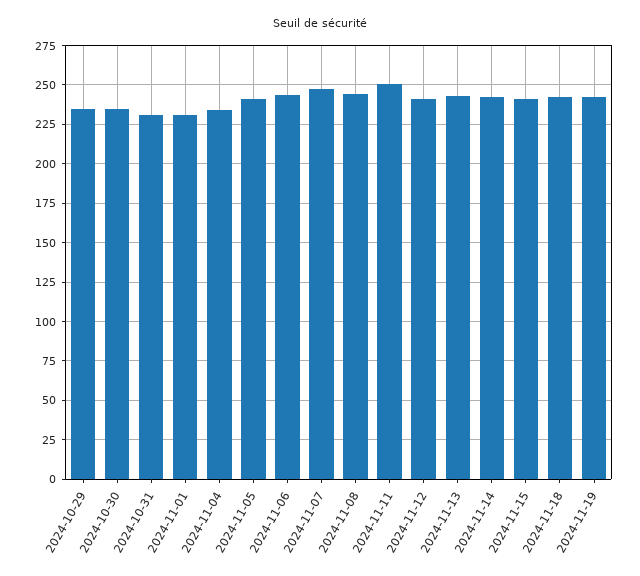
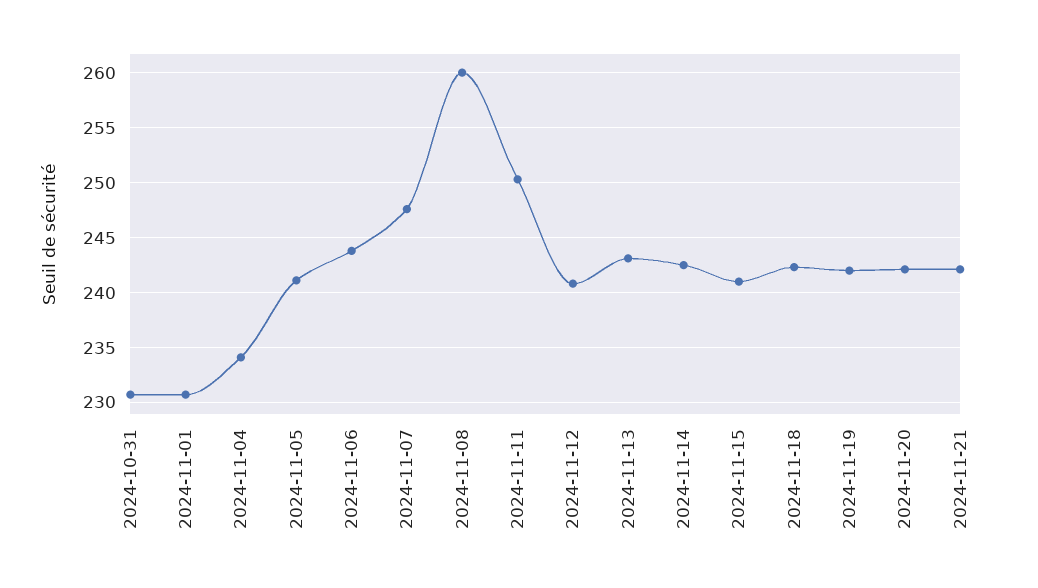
2024-10-29: 235 -> none
2024-10-30: 235 -> none
2024-11-08: 245 -> 260
2024-11-20: none -> 242
2024-11-21: none -> 242

